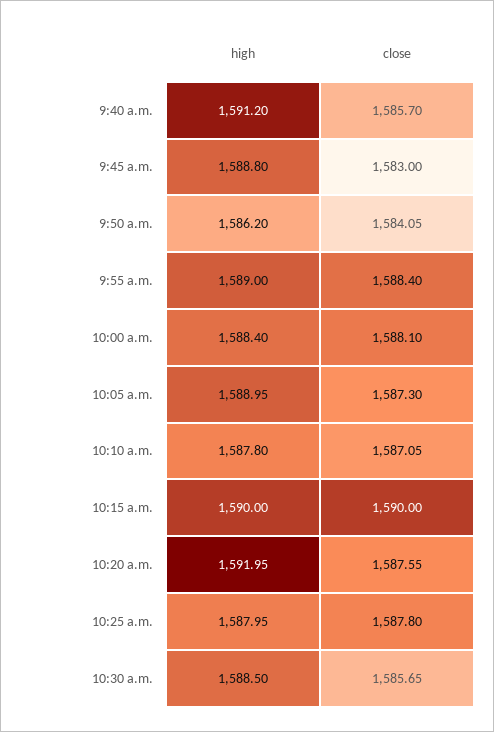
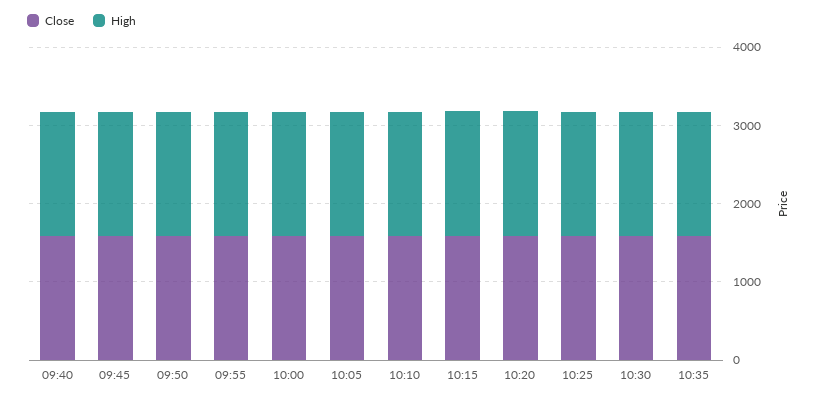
close, 10:35: none -> 1600
high, 10:35: none -> 1600

